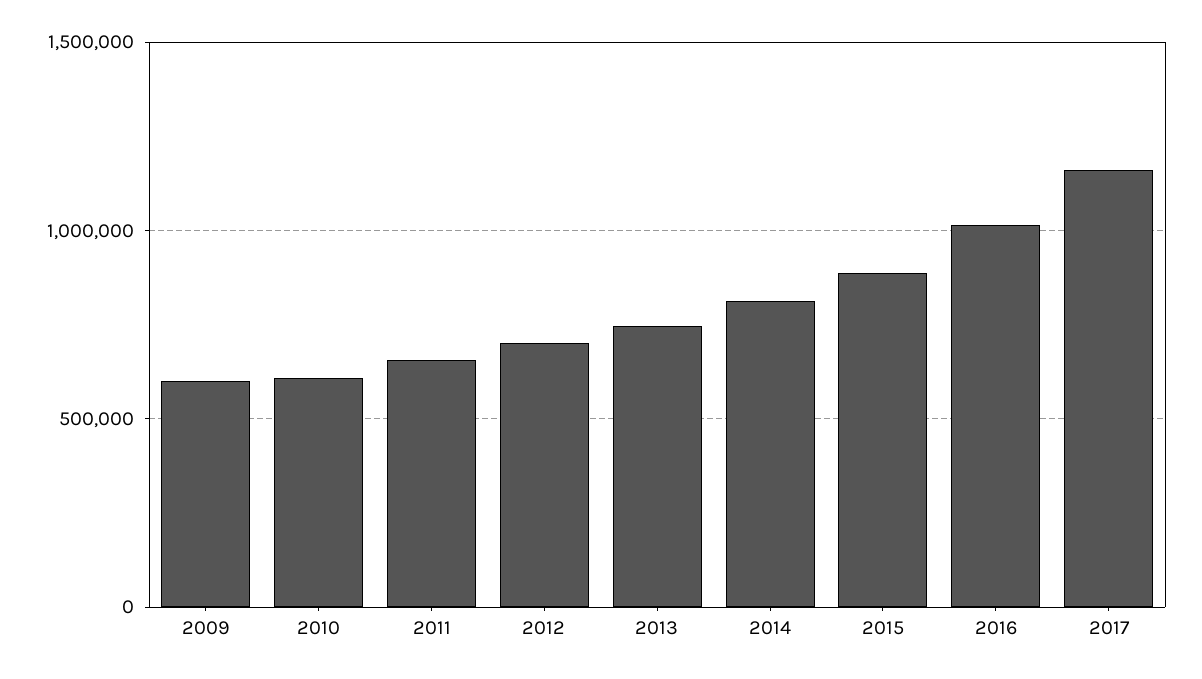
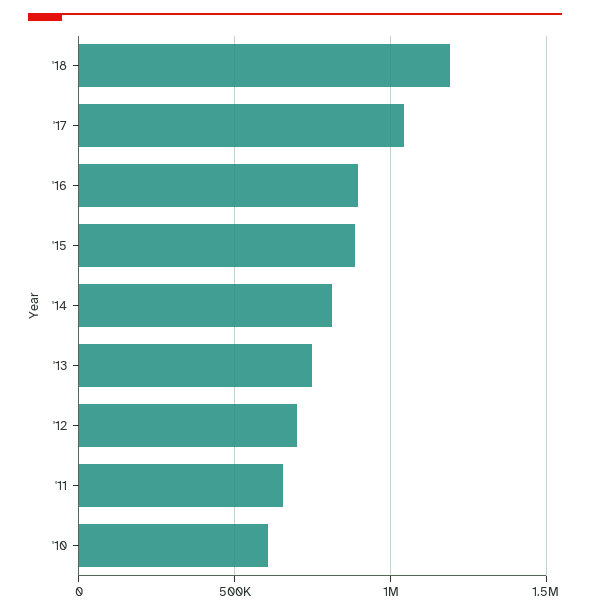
2009: 600000 -> none
2016: 1000000 -> 900000
2017: 1150000 -> 1050000
'18: none -> 1200000

